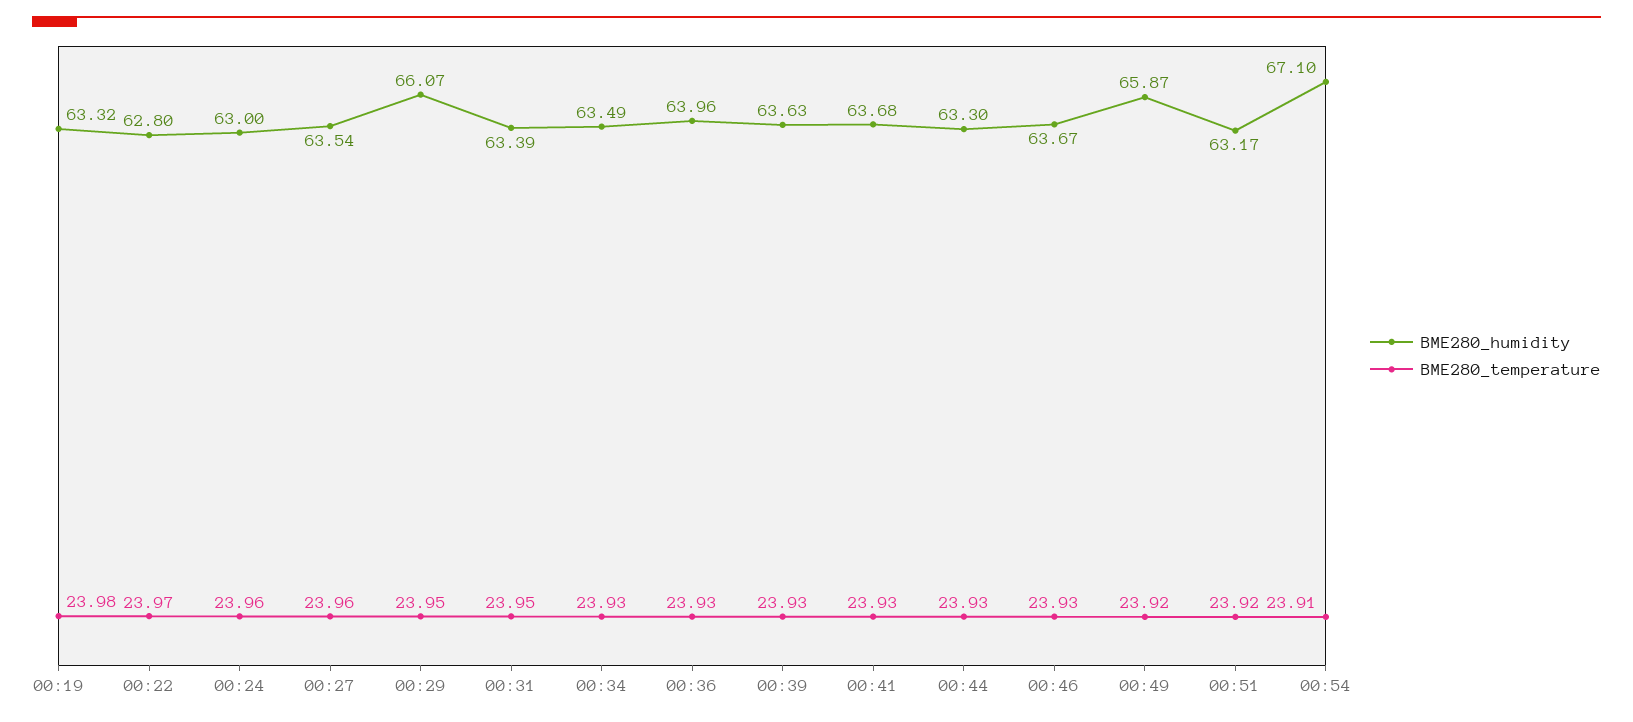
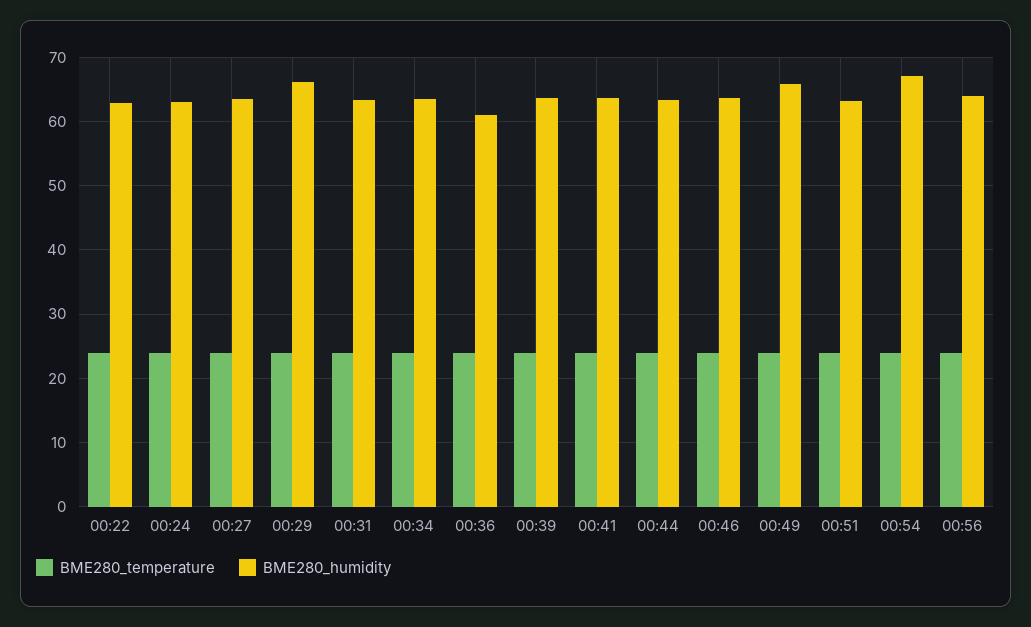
BME280_humidity, 00:19: 63.32 -> none
BME280_temperature, 00:19: 23.98 -> none
BME280_humidity, 00:36: 63.96 -> 61
BME280_temperature, 00:56: none -> 24
BME280_humidity, 00:56: none -> 64

